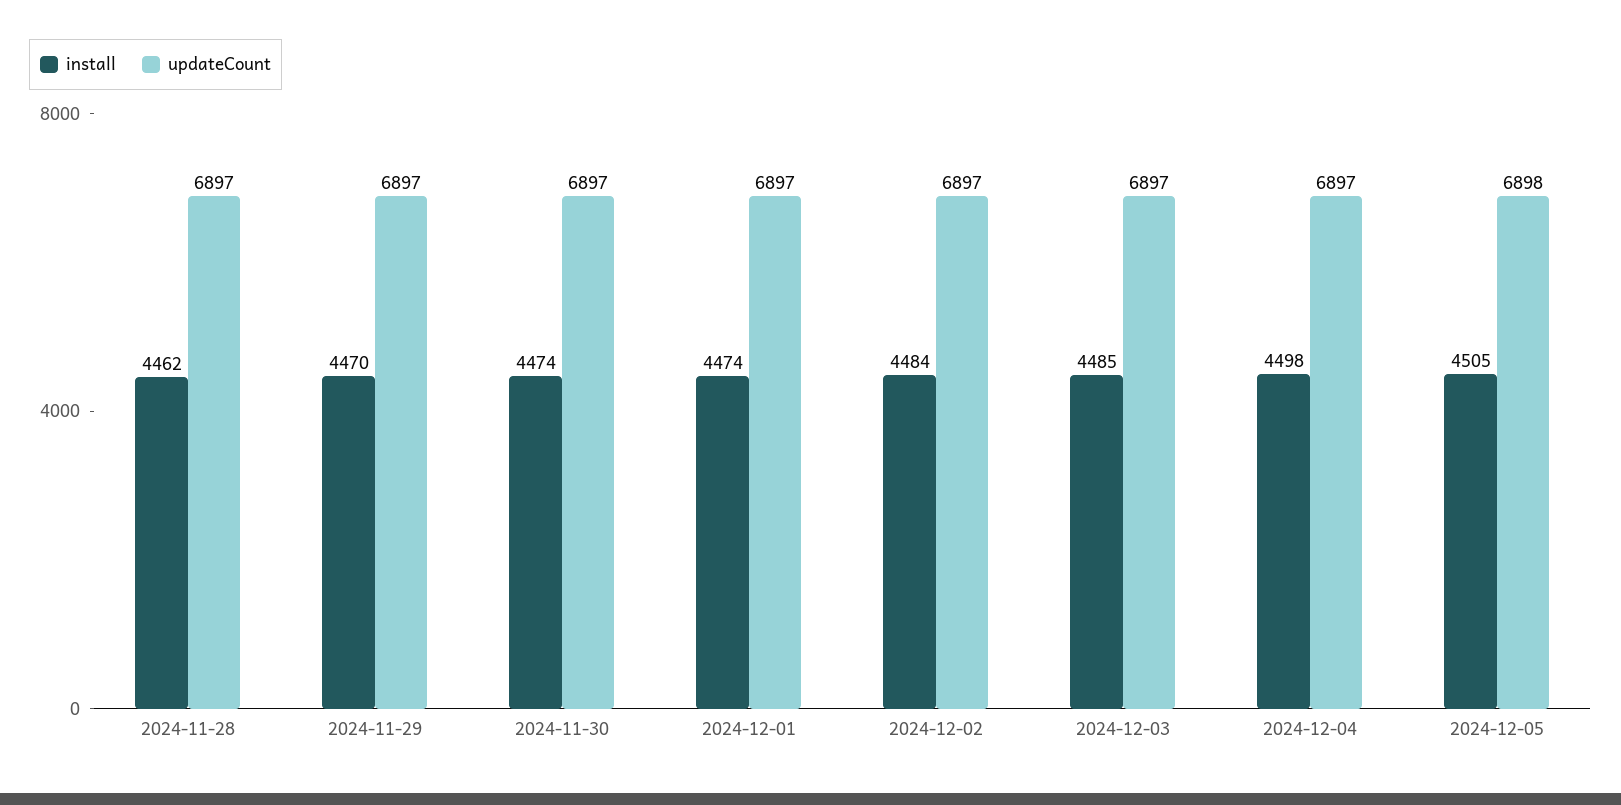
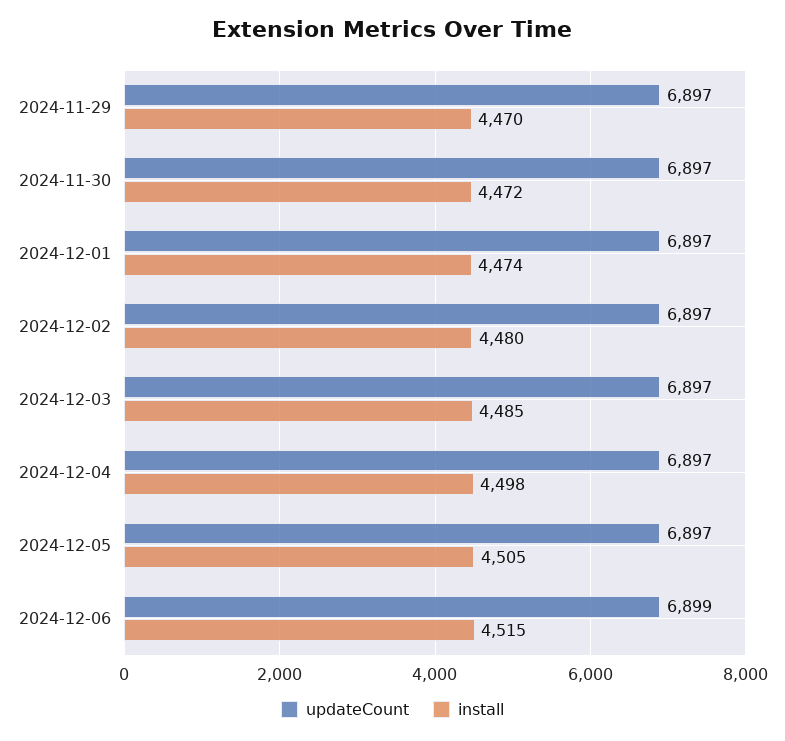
install, 2024-11-28: 4462 -> none
updateCount, 2024-11-28: 6897 -> none
install, 2024-11-30: 4474 -> 4472
install, 2024-12-02: 4484 -> 4480
updateCount, 2024-12-05: 6898 -> 6897
updateCount, 2024-12-06: none -> 6899
install, 2024-12-06: none -> 4515

